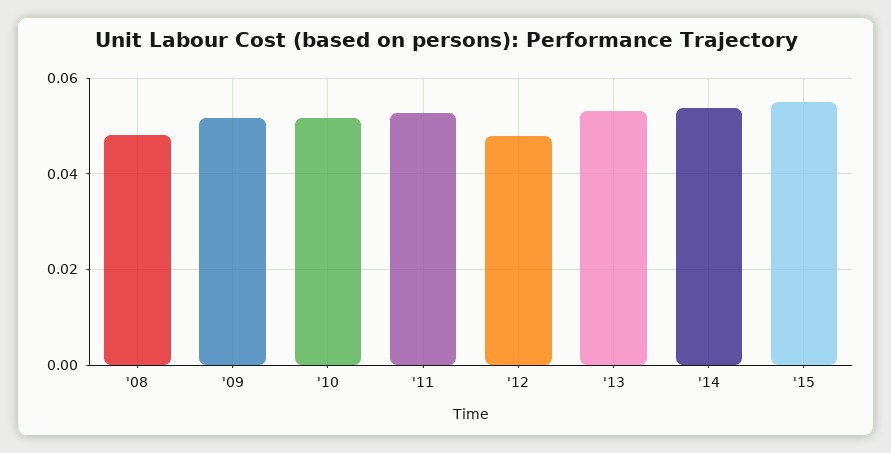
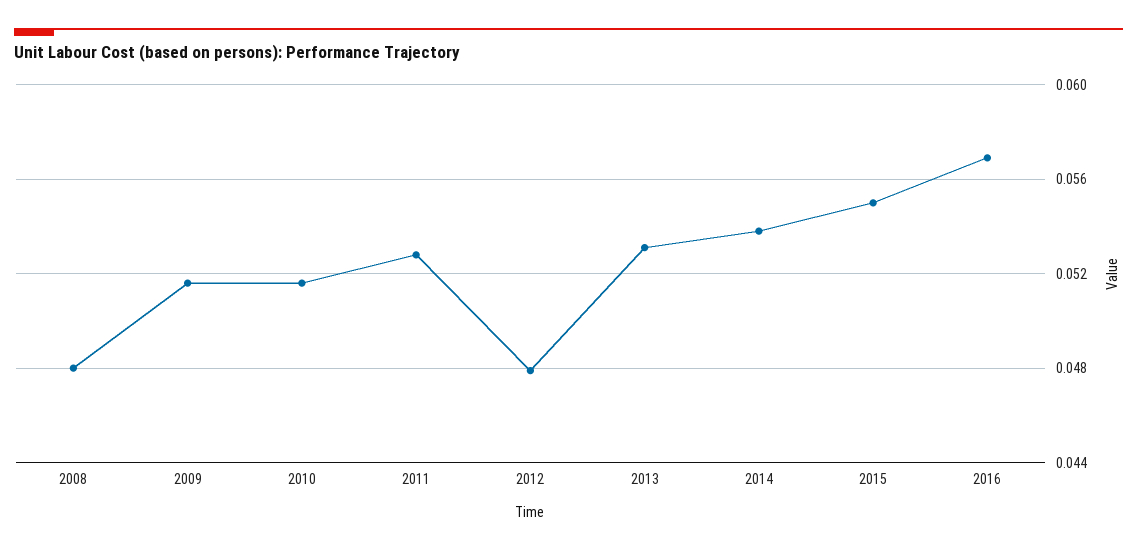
2016: none -> 0.057

